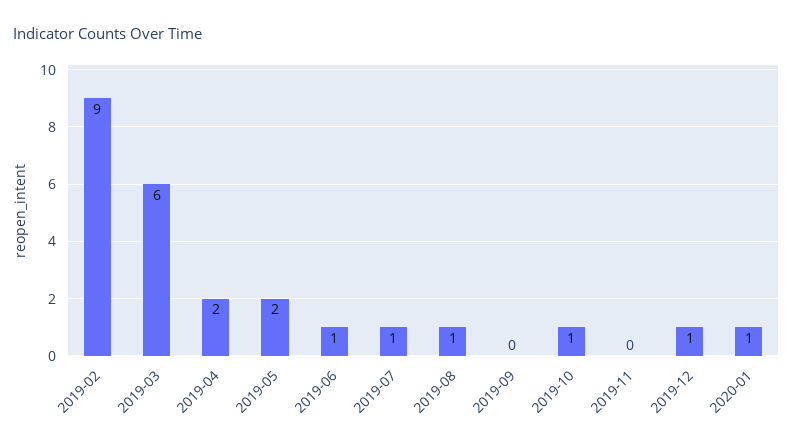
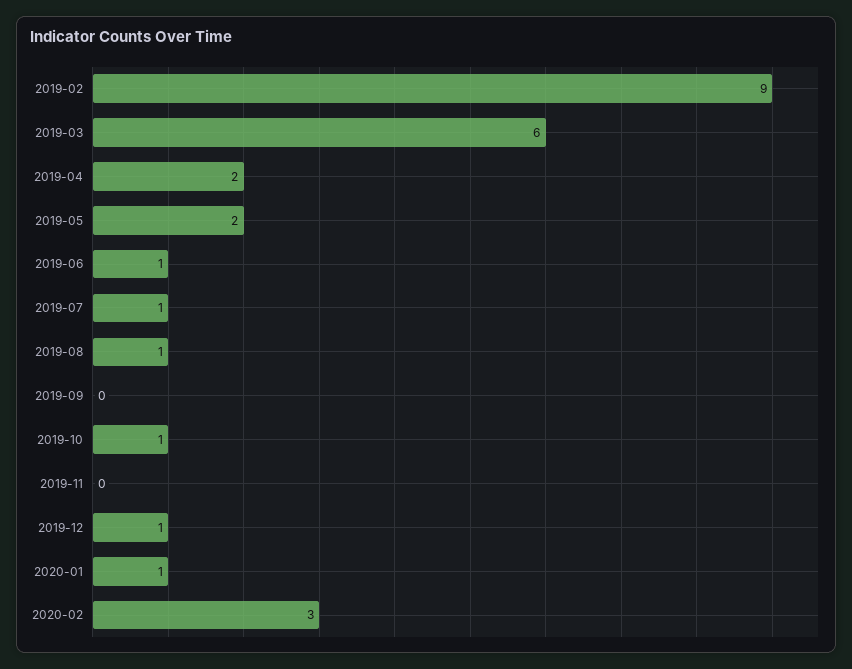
2020-02: none -> 3

